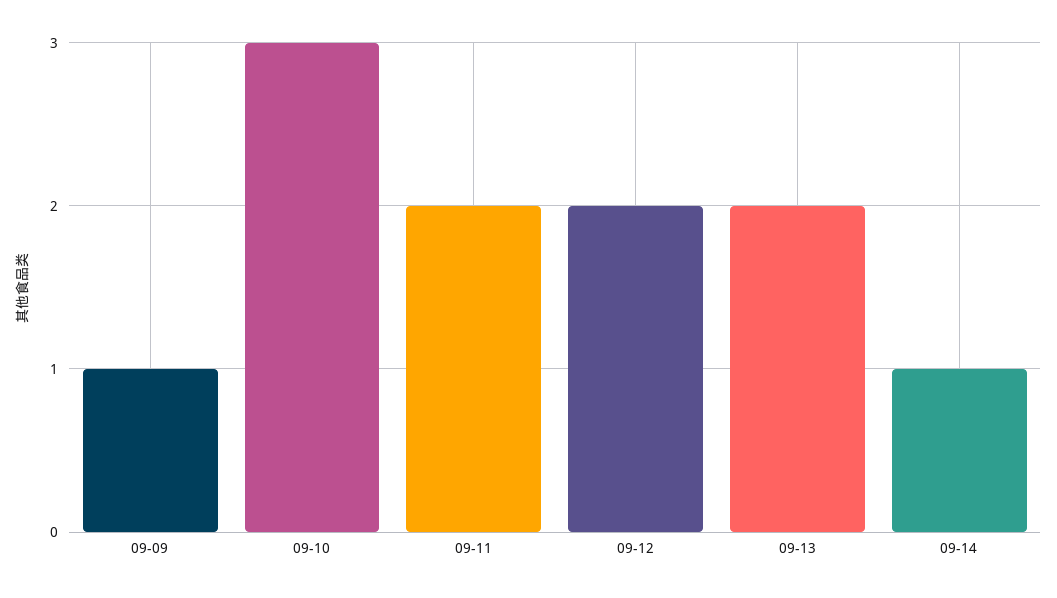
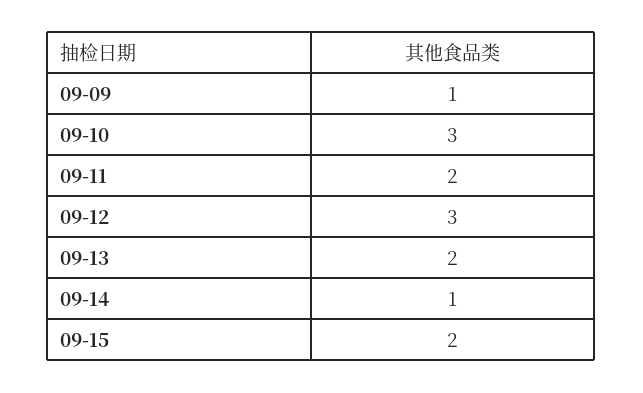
09-12: 2 -> 3
09-15: none -> 2

